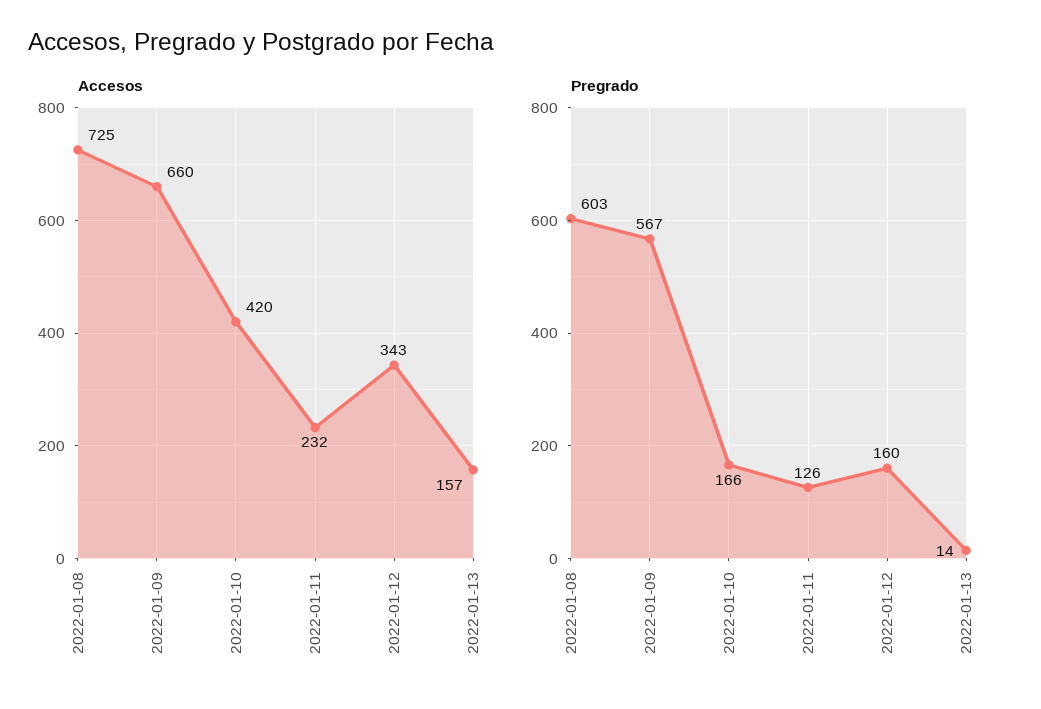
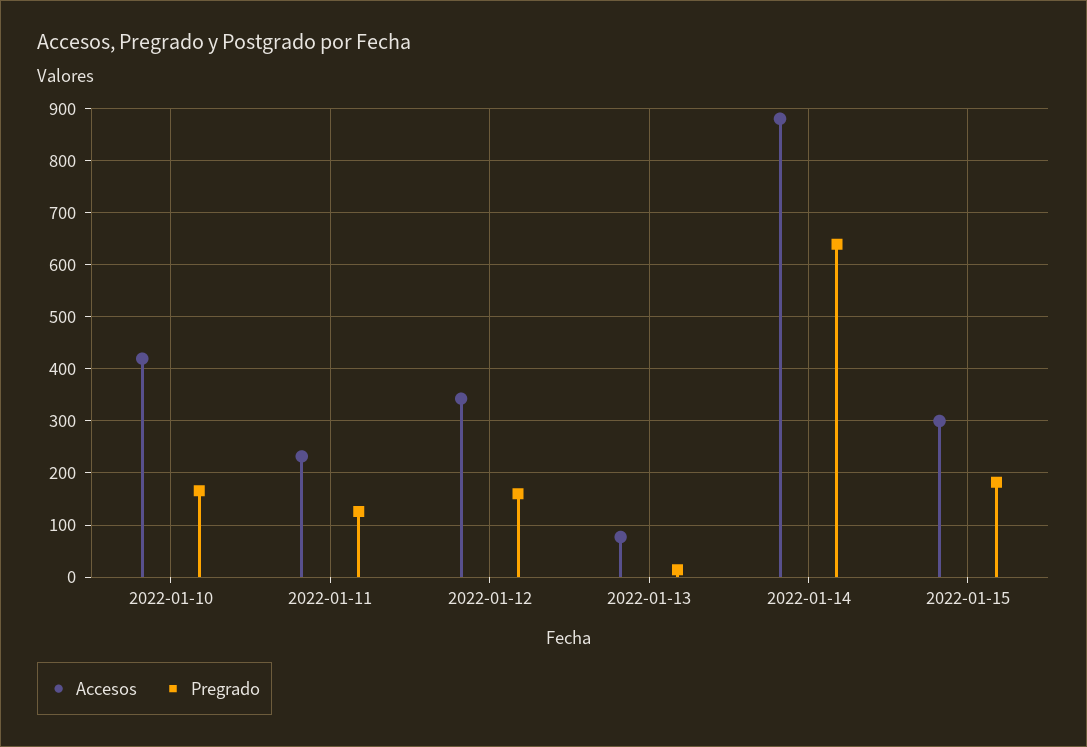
Accesos, 2022-01-08: 725 -> none
Accesos, 2022-01-09: 660 -> none
Accesos, 2022-01-13: 157 -> 80
Pregrado, 2022-01-08: 603 -> none
Pregrado, 2022-01-09: 567 -> none
Accesos, 2022-01-14: none -> 880
Pregrado, 2022-01-14: none -> 640
Accesos, 2022-01-15: none -> 300
Pregrado, 2022-01-15: none -> 180

